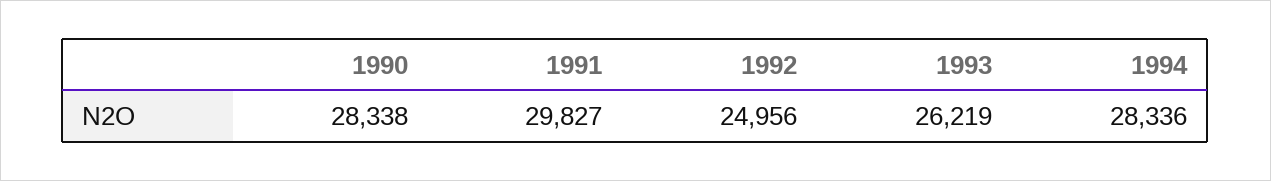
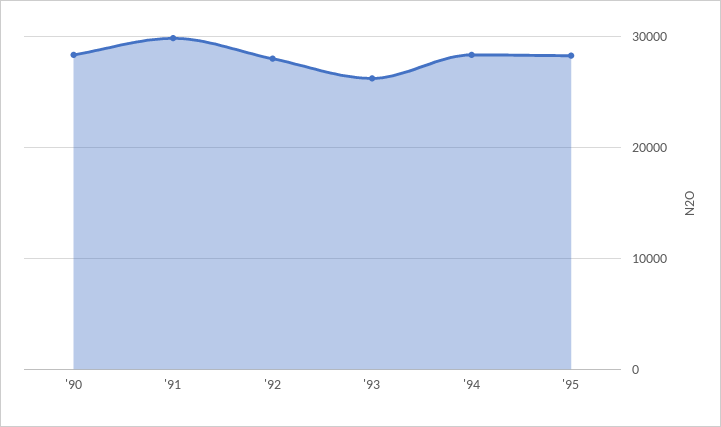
1992: 24956 -> 28000
'95: none -> 28000

